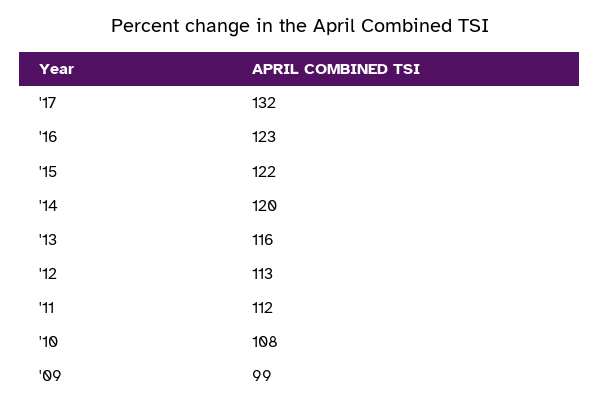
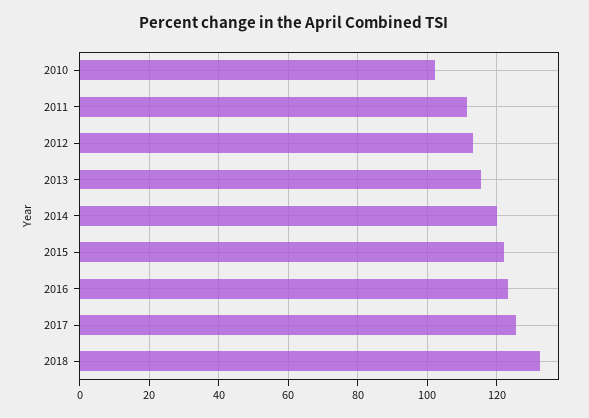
'17: 132 -> 126
'10: 108 -> 102
'09: 99 -> none
2018: none -> 132

